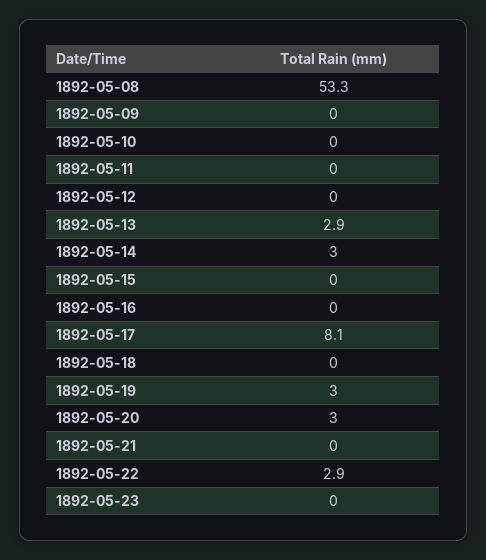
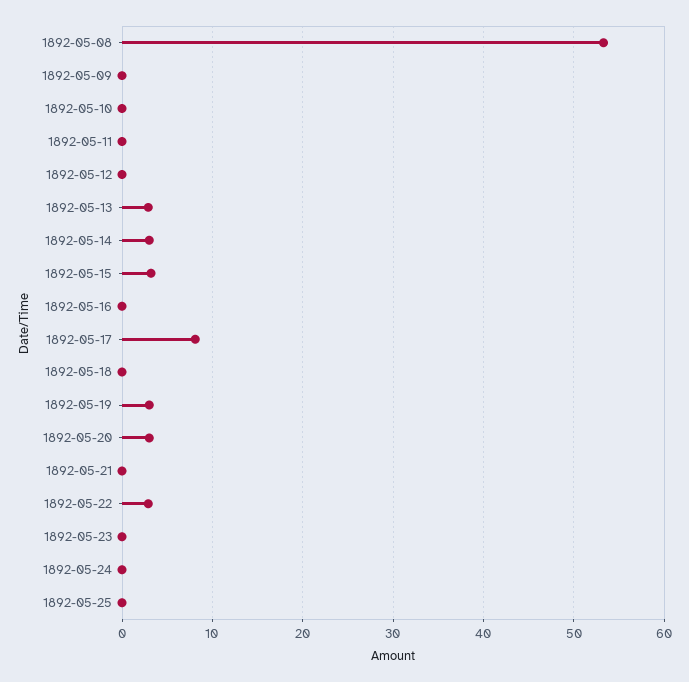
1892-05-15: 0 -> 3
1892-05-24: none -> 0
1892-05-25: none -> 0

